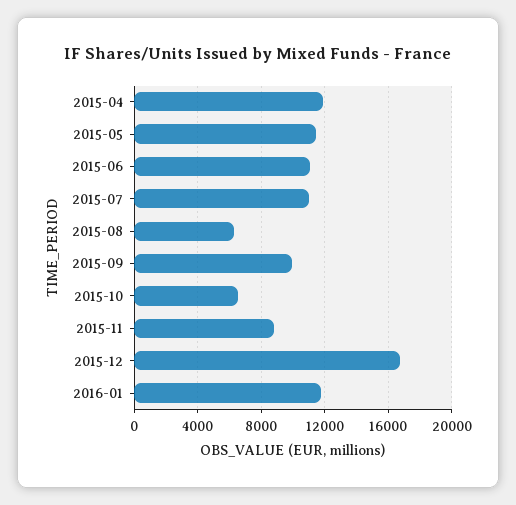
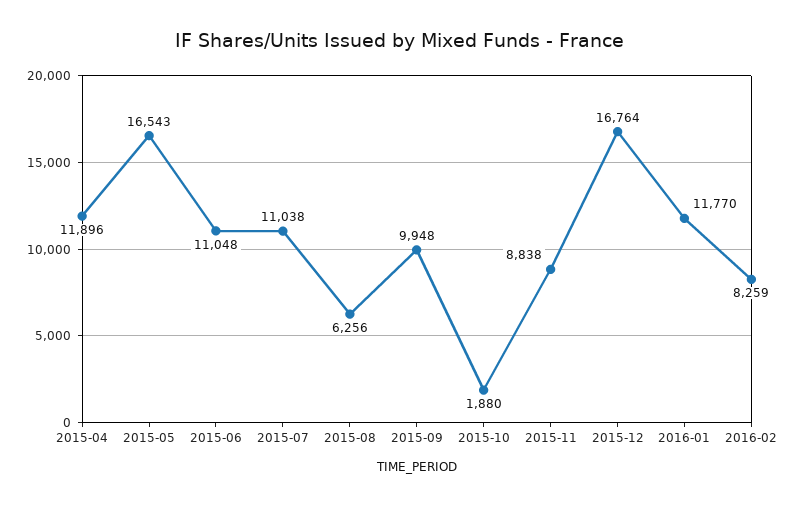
2015-05: 11500 -> 16543
2015-10: 6500 -> 1880
2016-02: none -> 8259

